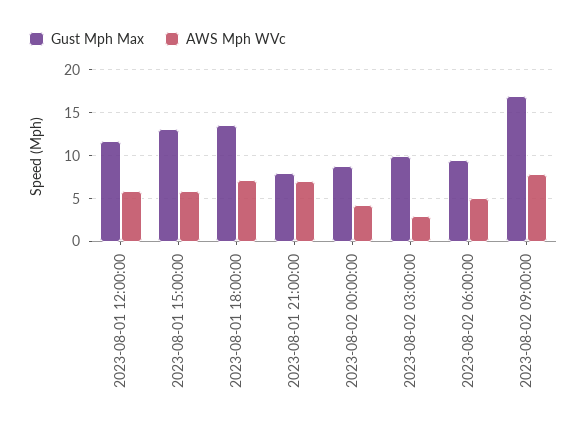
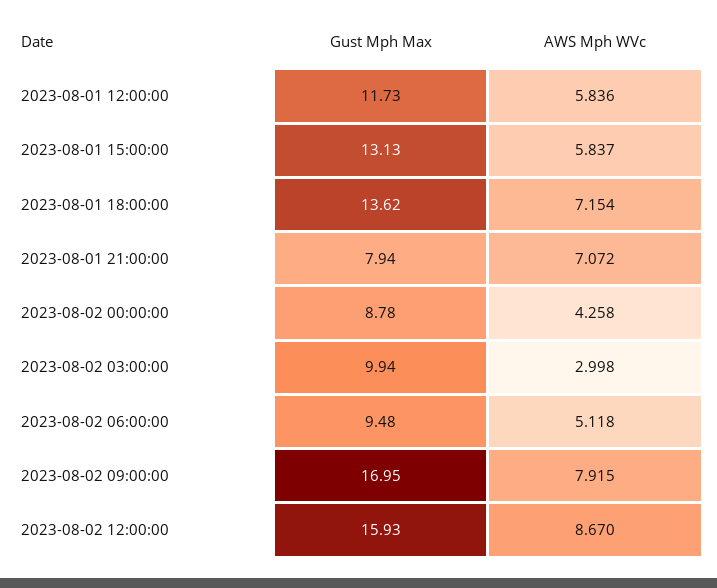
Gust Mph Max, 2023-08-02 12:00:00: none -> 15.93
AWS Mph WVc, 2023-08-02 12:00:00: none -> 8.67

